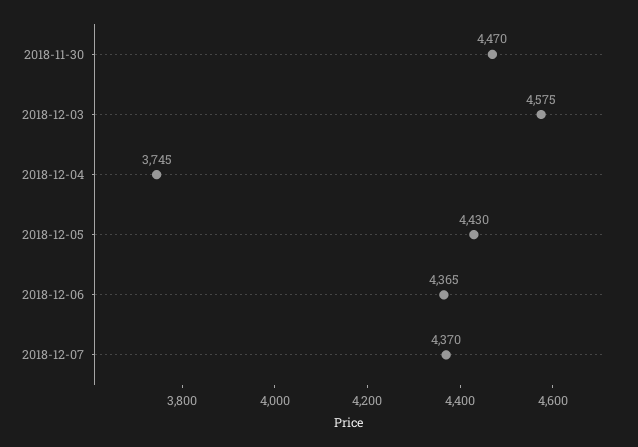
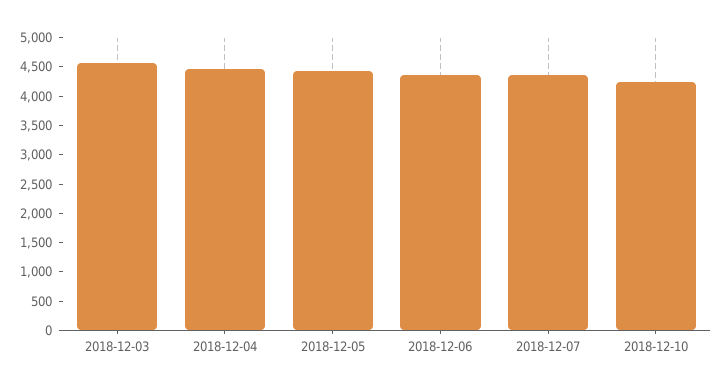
2018-11-30: 4470 -> none
2018-12-04: 3745 -> 4500
2018-12-10: none -> 4250

